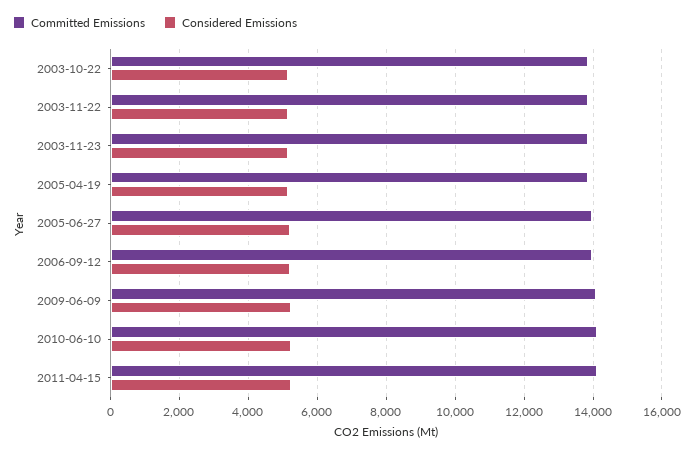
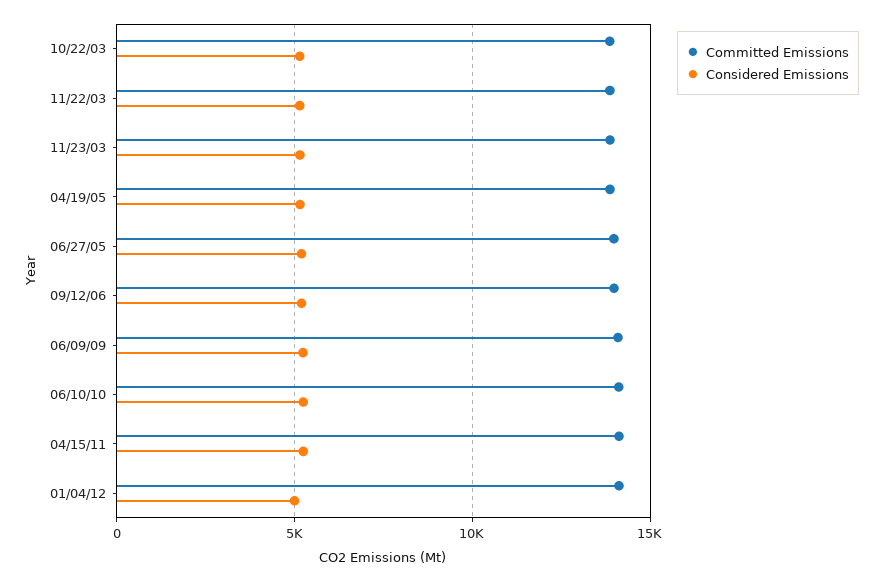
Committed Emissions, 01/04/12: none -> 14000
Considered Emissions, 01/04/12: none -> 5000

